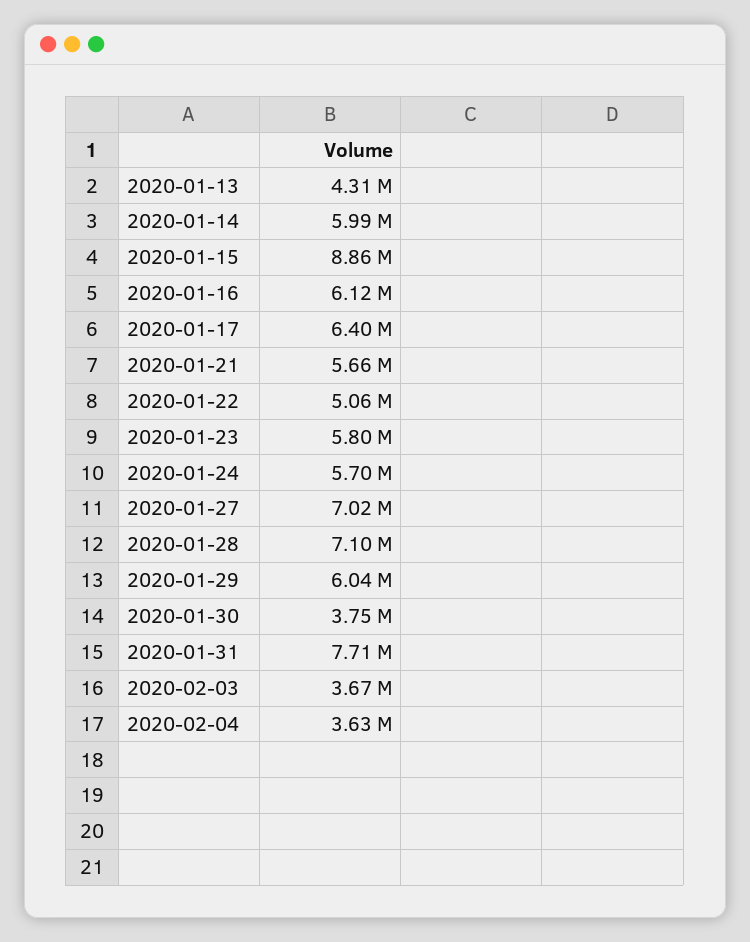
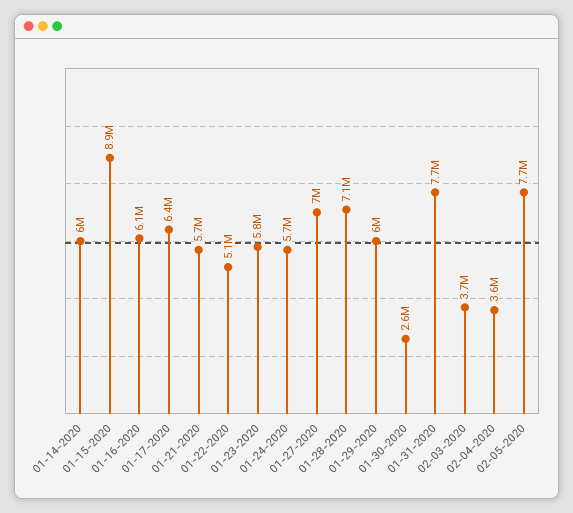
2020-01-13: 4310000 -> none
2020-01-30: 3750000 -> 2600000
02-05-2020: none -> 7700000

